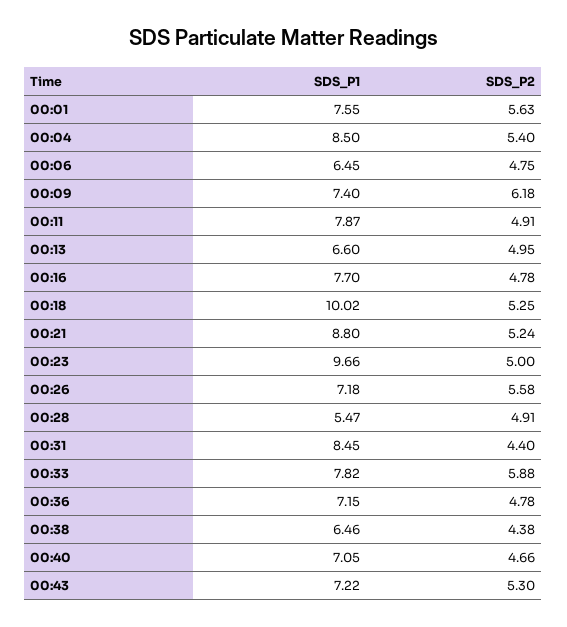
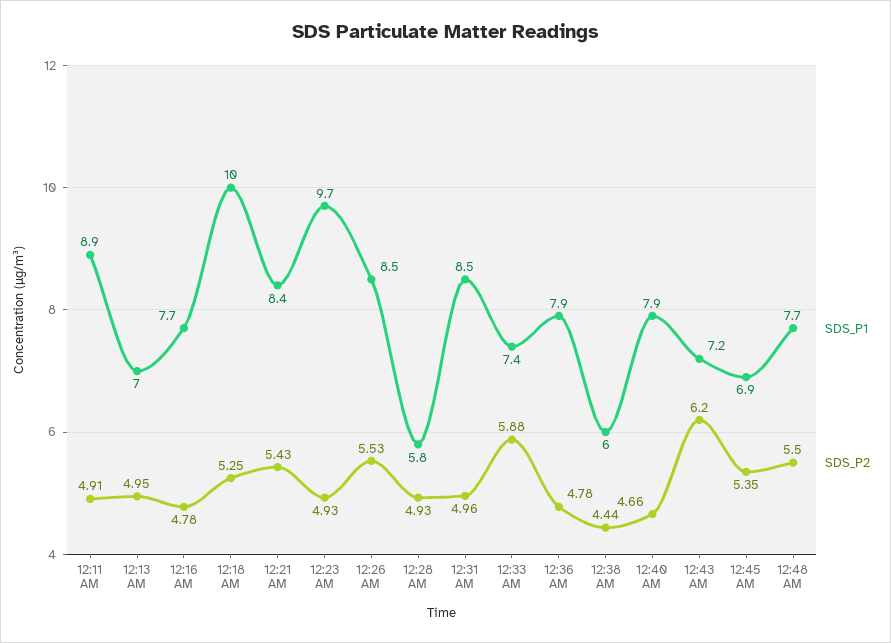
SDS_P1, 00:01: 7.55 -> none
SDS_P2, 00:01: 5.63 -> none
SDS_P1, 00:04: 8.5 -> none
SDS_P2, 00:04: 5.4 -> none
SDS_P1, 00:06: 6.45 -> none
SDS_P2, 00:06: 4.75 -> none
SDS_P1, 00:09: 7.4 -> none
SDS_P2, 00:09: 6.18 -> none
SDS_P1, 00:11: 7.87 -> 8.9
SDS_P1, 00:13: 6.6 -> 7
SDS_P1, 00:21: 8.8 -> 8.4
SDS_P2, 00:21: 5.24 -> 5.43
SDS_P2, 00:23: 5 -> 4.93
SDS_P1, 00:26: 7.18 -> 8.5
SDS_P2, 00:26: 5.58 -> 5.53
SDS_P1, 00:28: 5.47 -> 5.8
SDS_P2, 00:28: 4.91 -> 4.93
SDS_P2, 00:31: 4.4 -> 4.96
SDS_P1, 00:33: 7.82 -> 7.4
SDS_P1, 00:36: 7.15 -> 7.9
SDS_P1, 00:38: 6.46 -> 6
SDS_P2, 00:38: 4.38 -> 4.44
SDS_P1, 00:40: 7.05 -> 7.9
SDS_P2, 00:43: 5.3 -> 6.2
SDS_P1, 12:45 AM: none -> 6.9
SDS_P2, 12:45 AM: none -> 5.35
SDS_P1, 12:48 AM: none -> 7.7
SDS_P2, 12:48 AM: none -> 5.5

